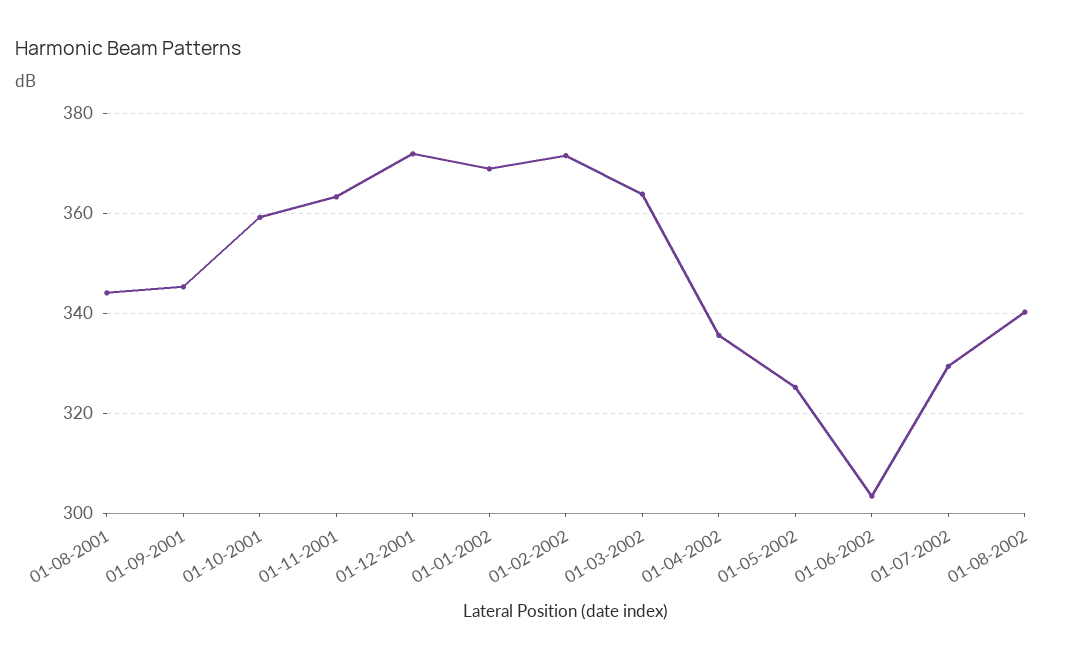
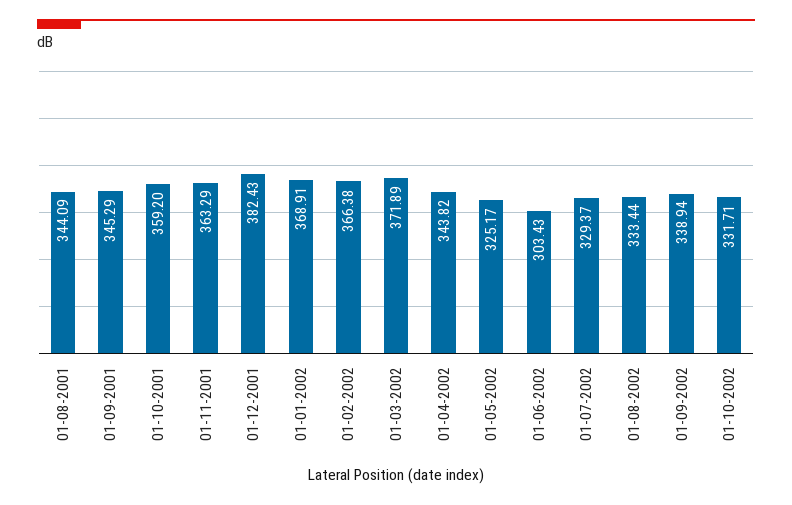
01-12-2001: 372 -> 382.43
01-02-2002: 372 -> 366.38
01-03-2002: 364 -> 371.89
01-04-2002: 336 -> 343.82
01-08-2002: 340 -> 333.44
01-09-2002: none -> 338.94
01-10-2002: none -> 331.71

